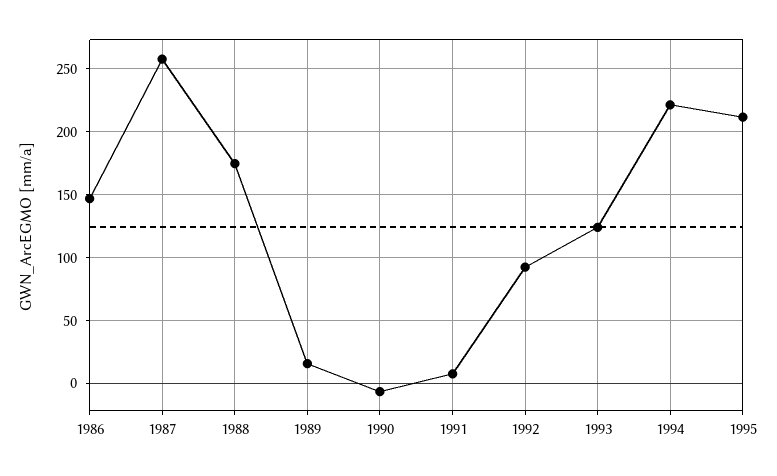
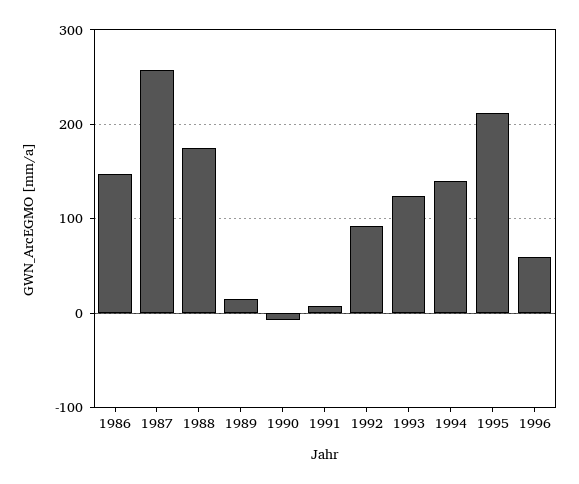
1994: 220 -> 140
1996: none -> 60

